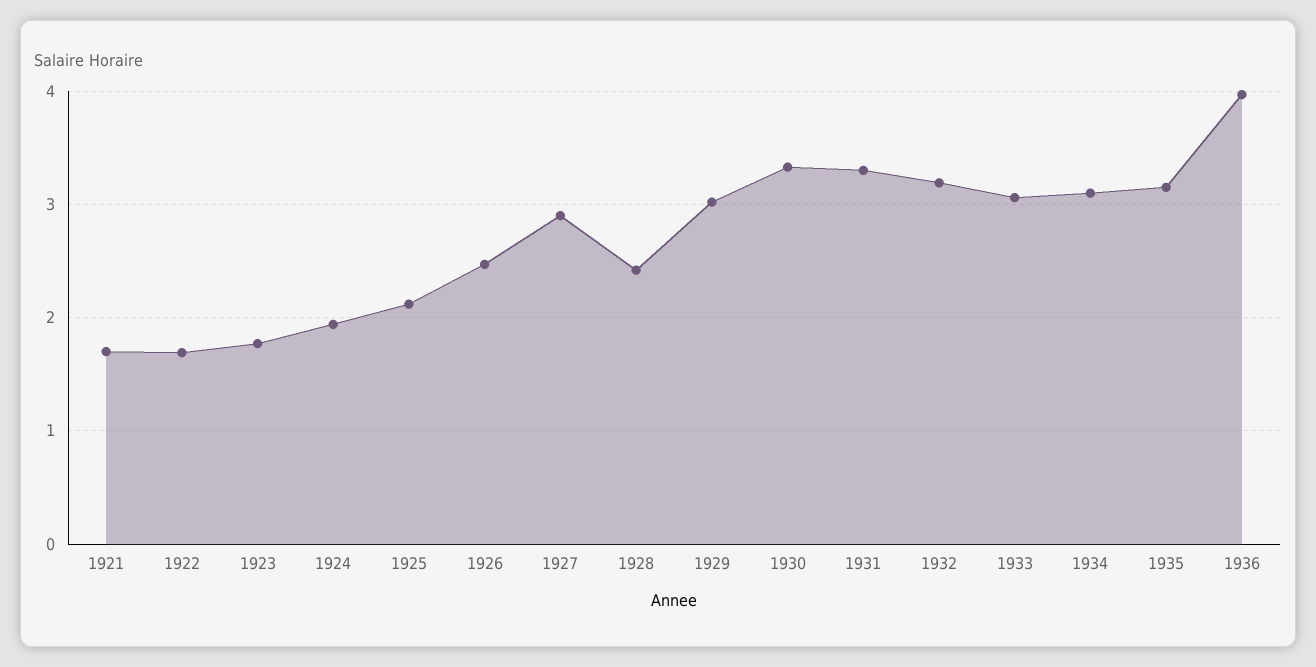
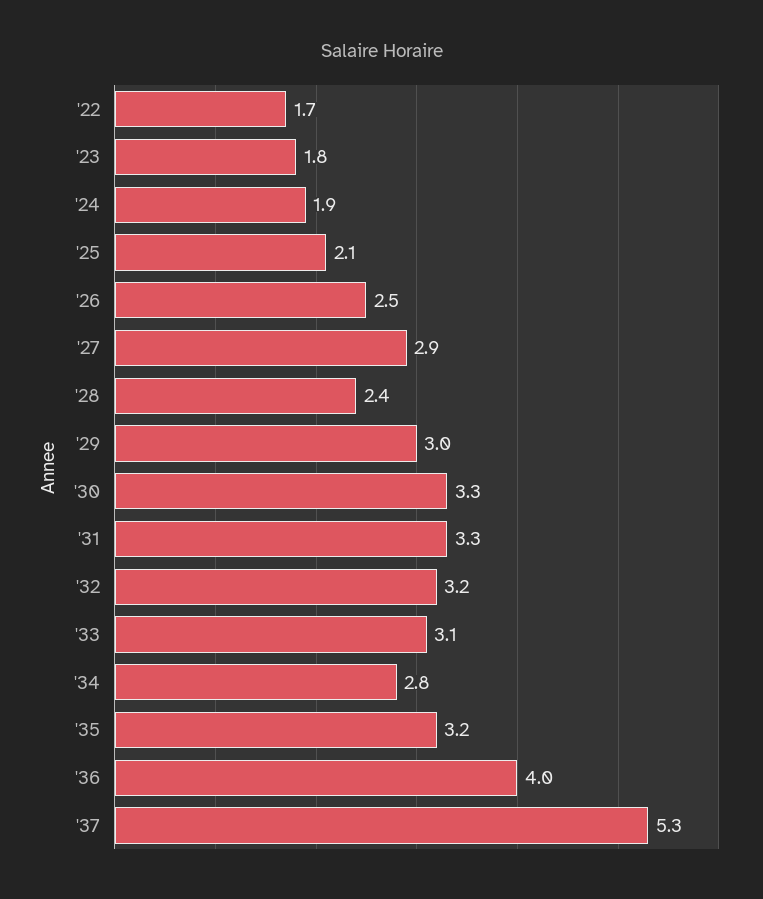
1921: 1.7 -> none
1934: 3.1 -> 2.8
'37: none -> 5.3

